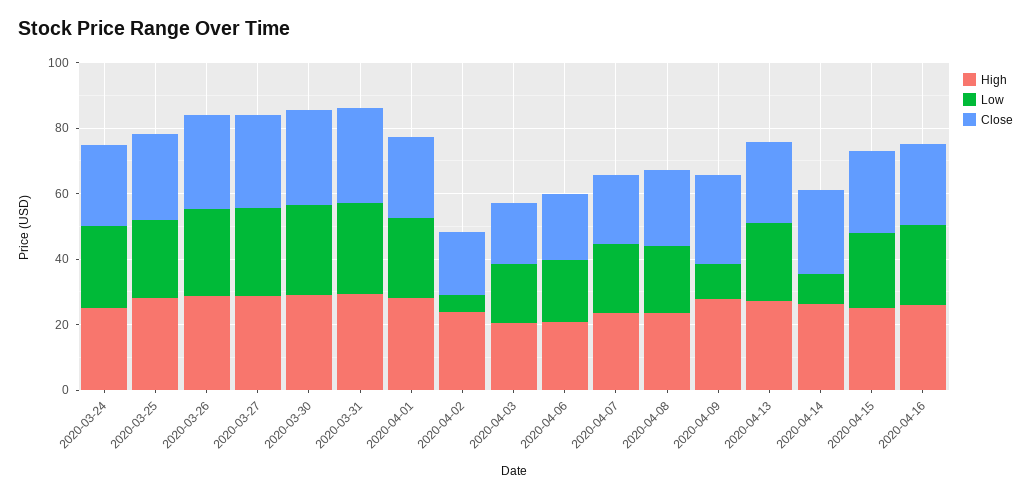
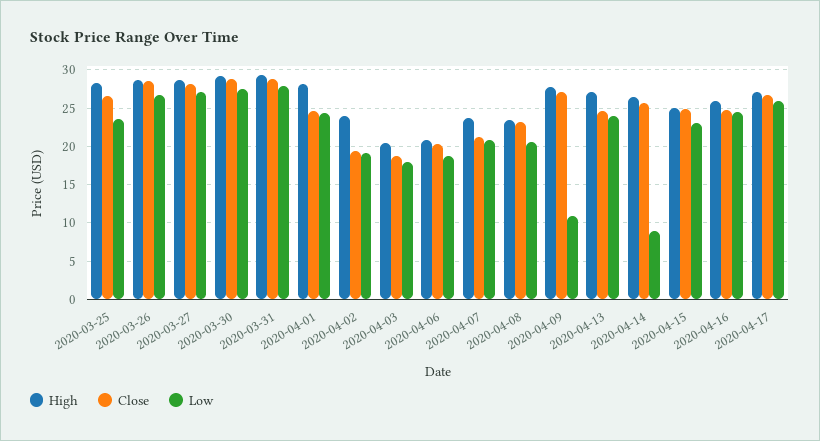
High, 2020-03-24: 25 -> none
Low, 2020-03-24: 25 -> none
Close, 2020-03-24: 25 -> none
Low, 2020-04-02: 5 -> 19
High, 2020-04-17: none -> 27
Close, 2020-04-17: none -> 27
Low, 2020-04-17: none -> 26

